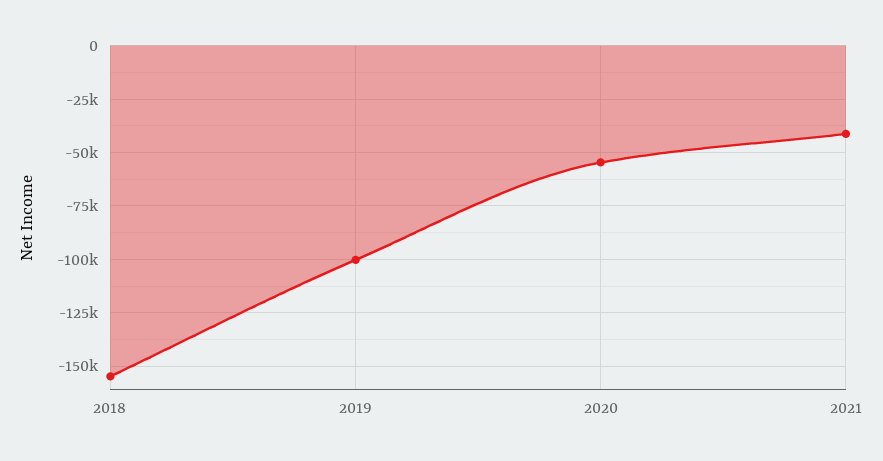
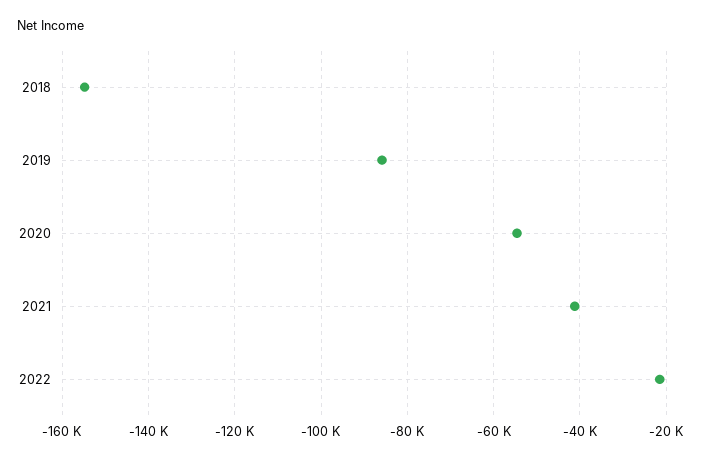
2019: -100000 -> -86000
2022: none -> -22000

